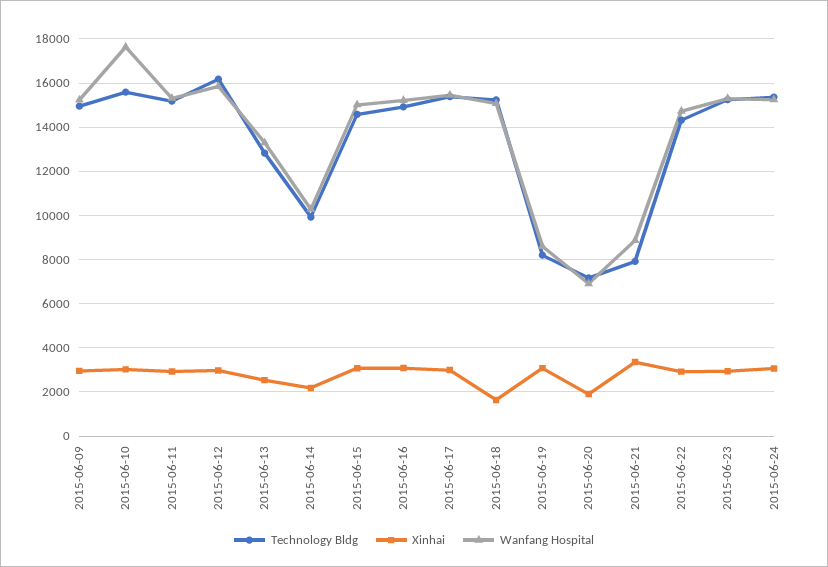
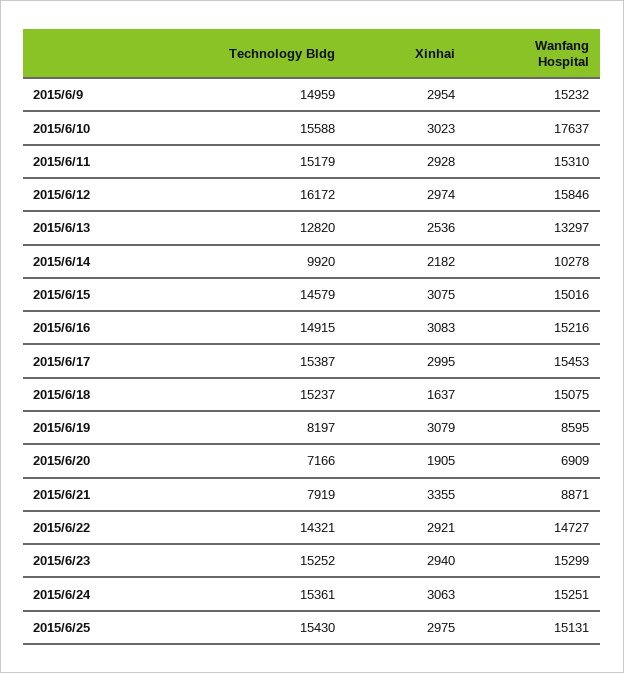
Technology Bldg, 2015/6/25: none -> 15430
Xinhai, 2015/6/25: none -> 2975
Wanfang Hospital, 2015/6/25: none -> 15131

